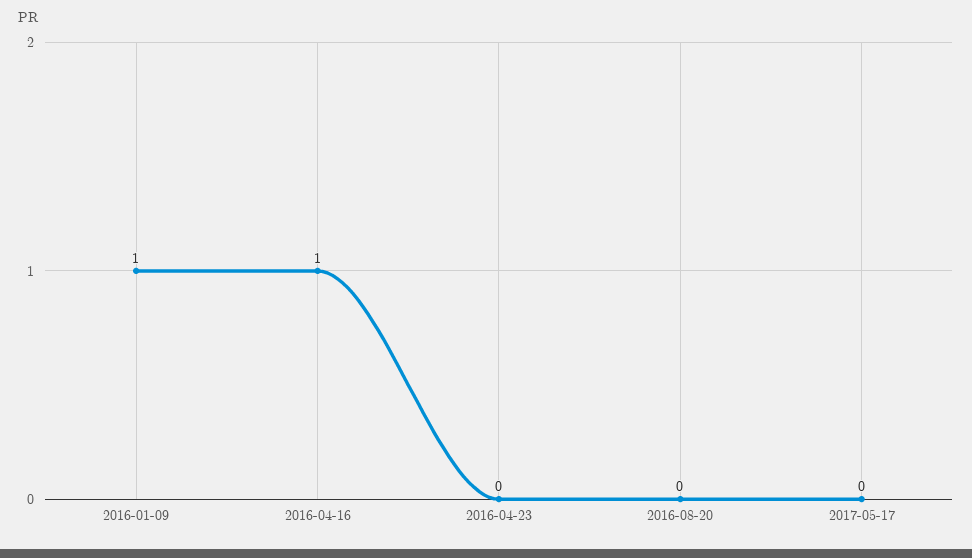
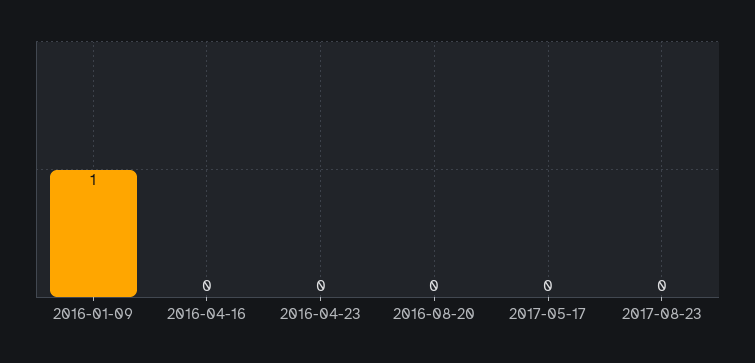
2016-04-16: 1 -> 0
2017-08-23: none -> 0

